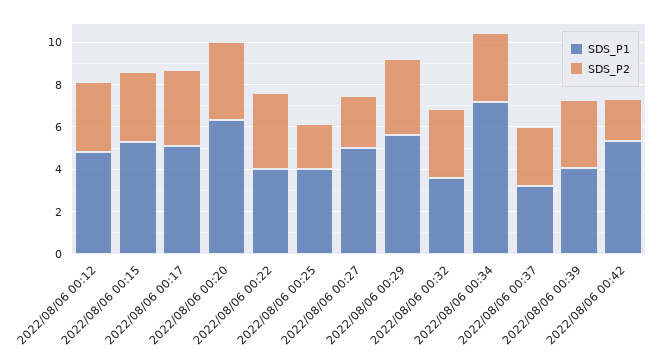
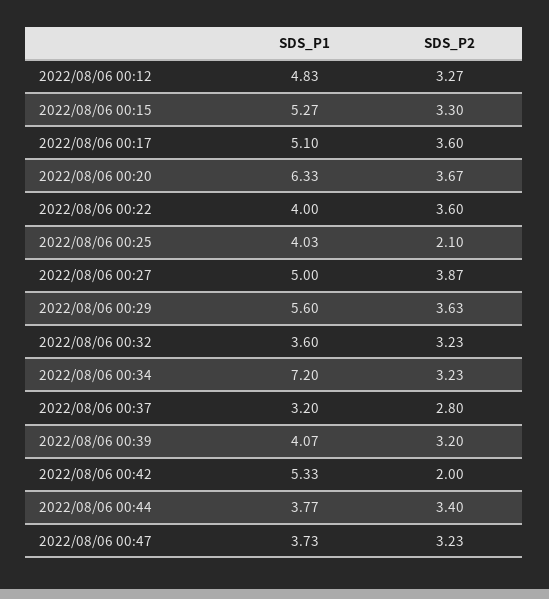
SDS_P2, 2022/08/06 00:27: 2.5 -> 3.87
SDS_P1, 2022/08/06 00:44: none -> 3.77
SDS_P2, 2022/08/06 00:44: none -> 3.4
SDS_P1, 2022/08/06 00:47: none -> 3.73
SDS_P2, 2022/08/06 00:47: none -> 3.23

